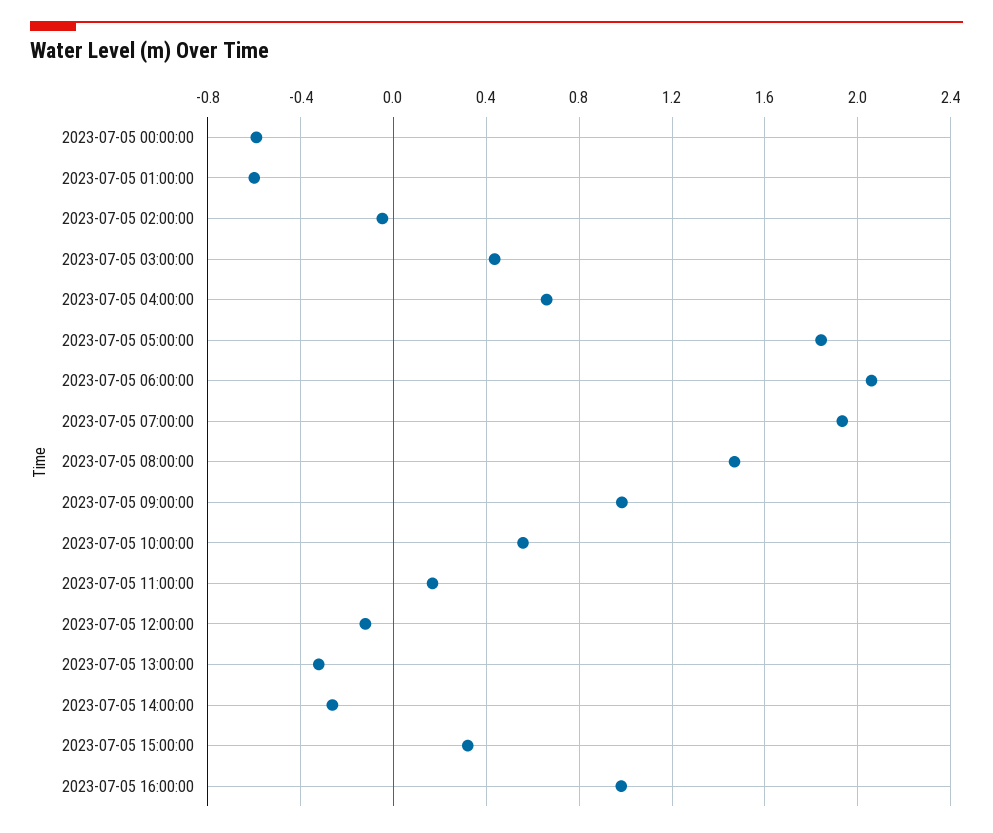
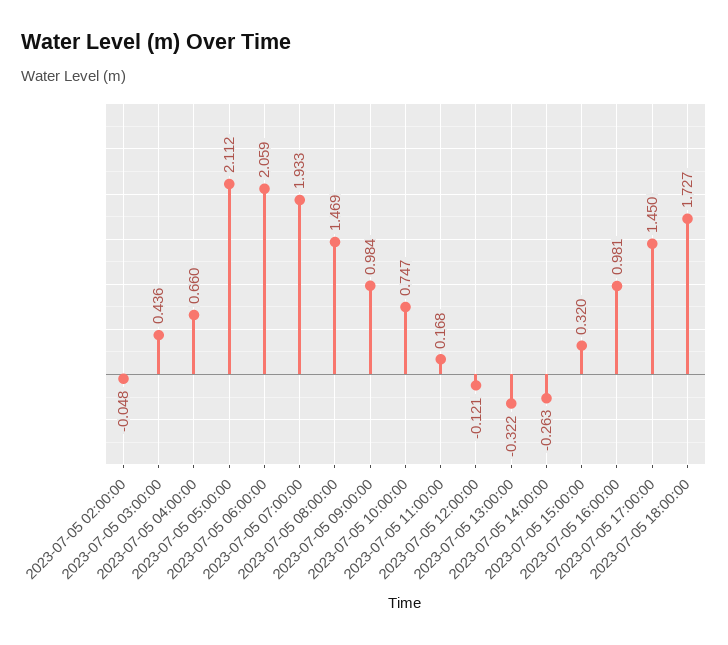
2023-07-05 00:00:00: -0.6 -> none
2023-07-05 01:00:00: -0.6 -> none
2023-07-05 05:00:00: 1.85 -> 2.112
2023-07-05 10:00:00: 0.55 -> 0.747
2023-07-05 17:00:00: none -> 1.45
2023-07-05 18:00:00: none -> 1.727

